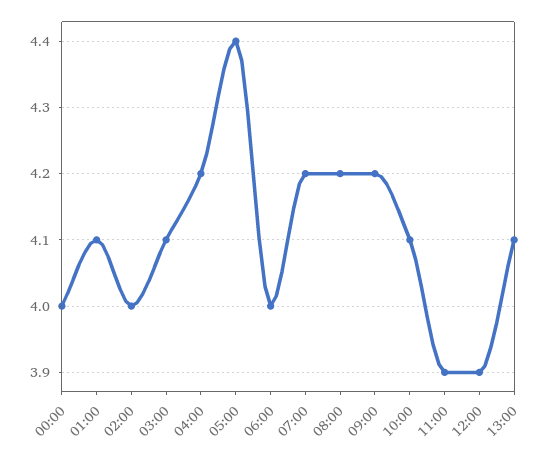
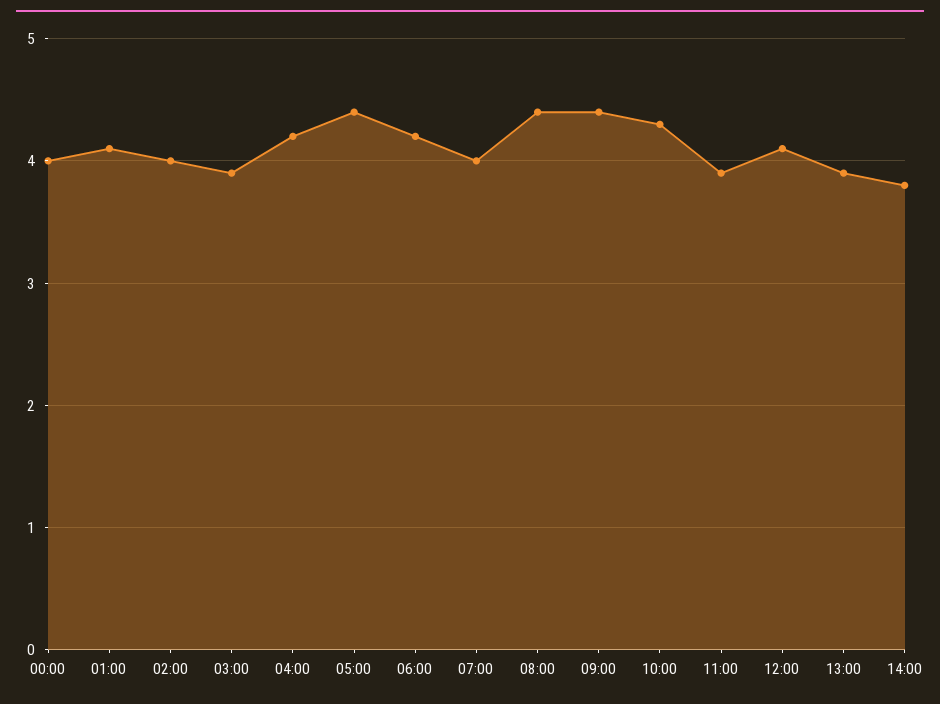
03:00: 4.1 -> 3.9
06:00: 4 -> 4.2
07:00: 4.2 -> 4
08:00: 4.2 -> 4.4
09:00: 4.2 -> 4.4
10:00: 4.1 -> 4.3
12:00: 3.9 -> 4.1
13:00: 4.1 -> 3.9
14:00: none -> 3.8

